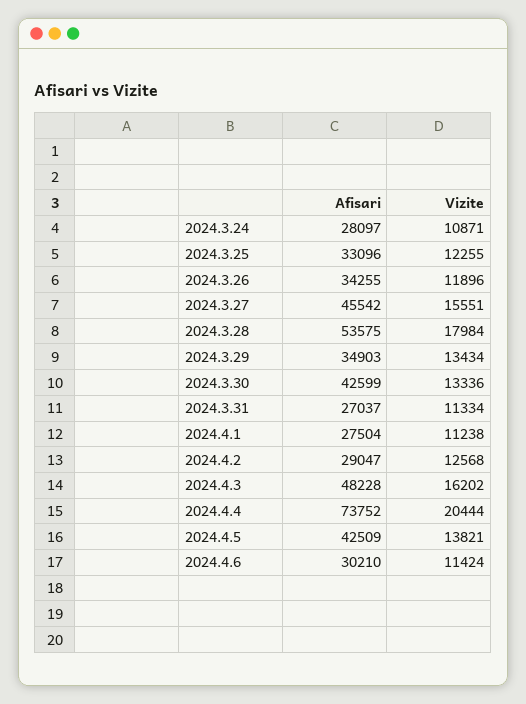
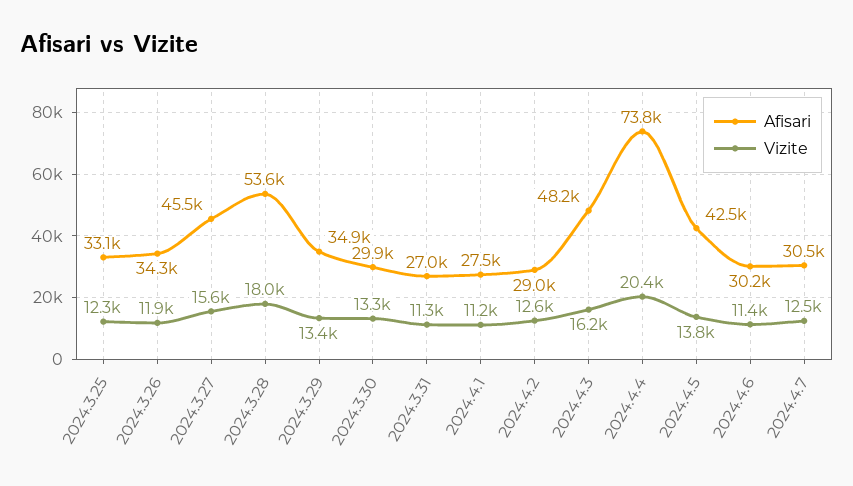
Afisari, 2024.3.24: 28097 -> none
Vizite, 2024.3.24: 10871 -> none
Afisari, 2024.3.30: 42599 -> 29900
Afisari, 2024.4.7: none -> 30500
Vizite, 2024.4.7: none -> 12500

